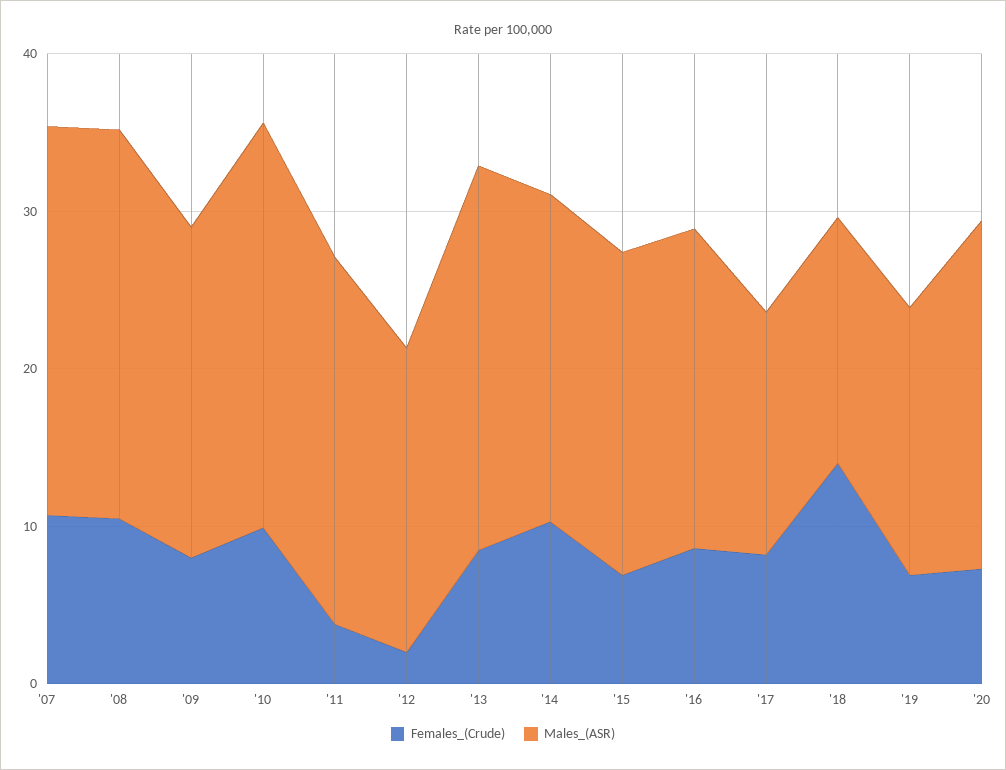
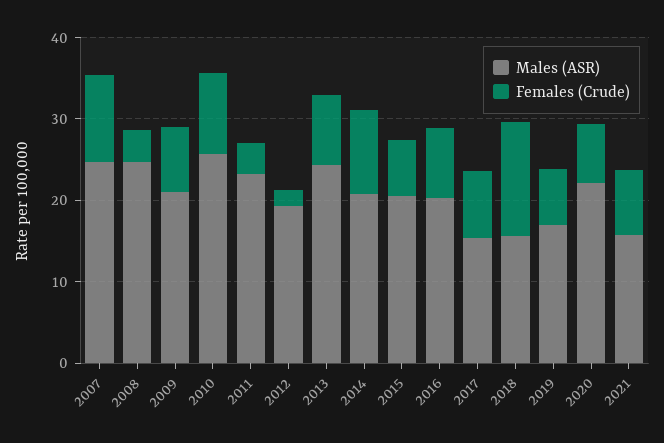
Females_(Crude), '08: 10 -> 4
Males_(ASR), 2021: none -> 16
Females_(Crude), 2021: none -> 8

